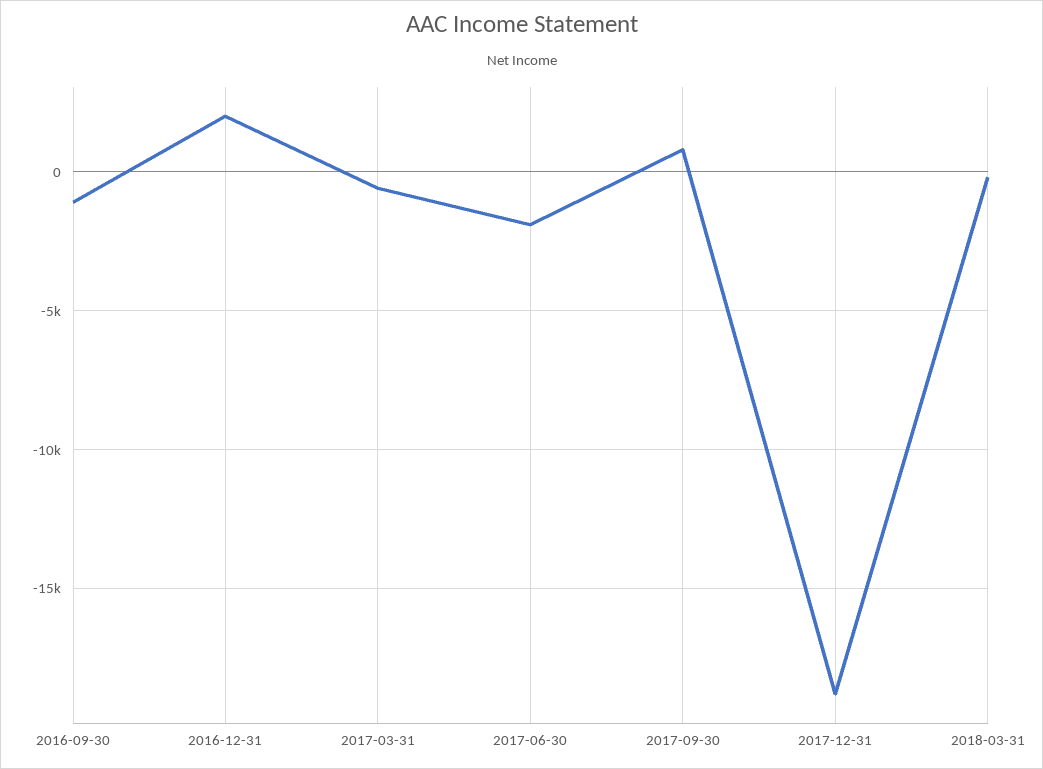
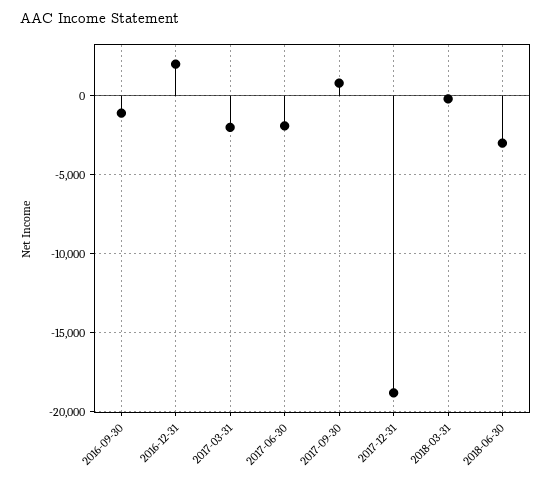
2017-03-31: -500 -> -2000
2018-06-30: none -> -3000

